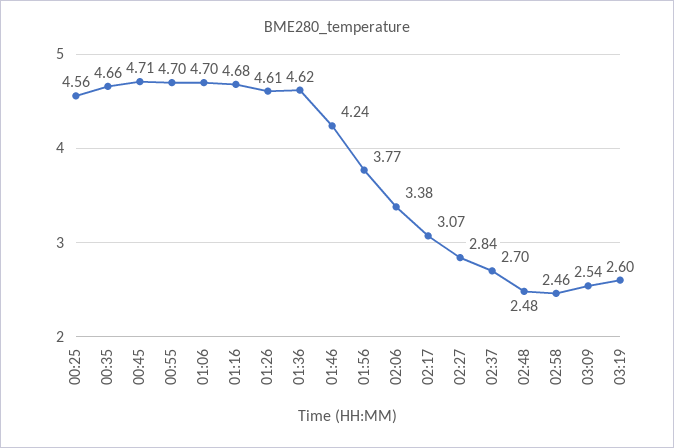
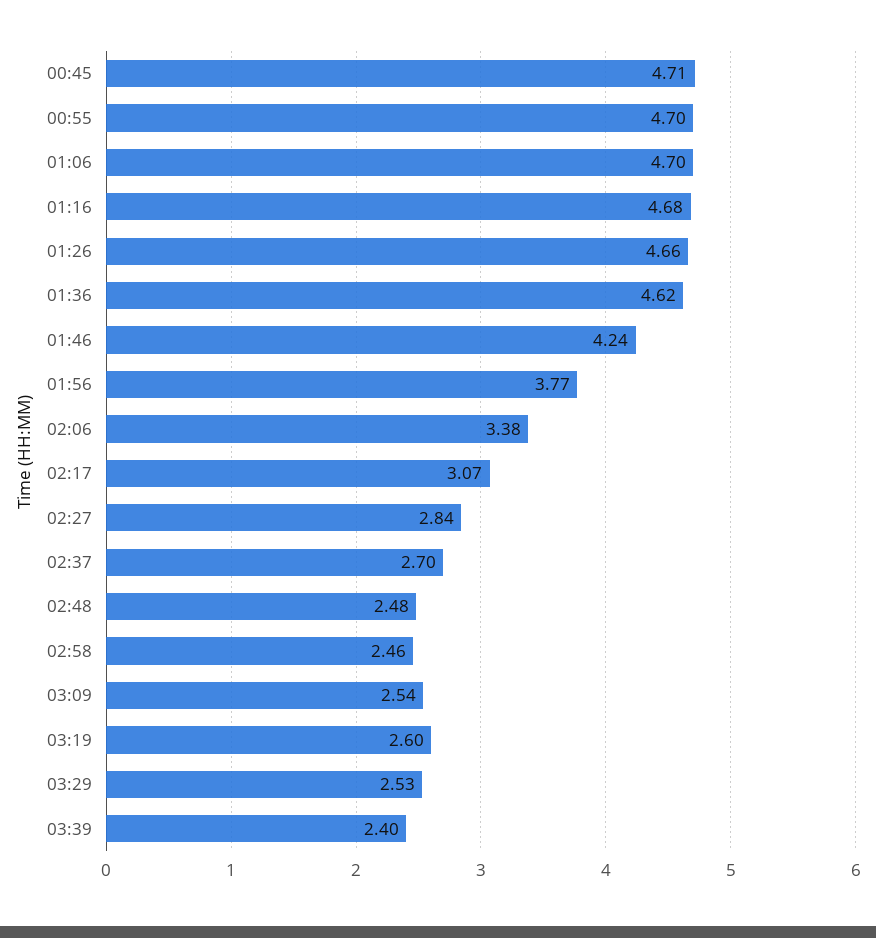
00:25: 4.56 -> none
00:35: 4.66 -> none
01:26: 4.61 -> 4.66
03:29: none -> 2.53
03:39: none -> 2.4

